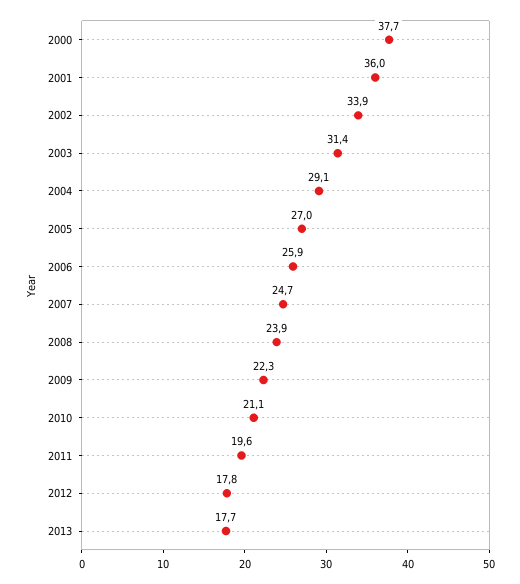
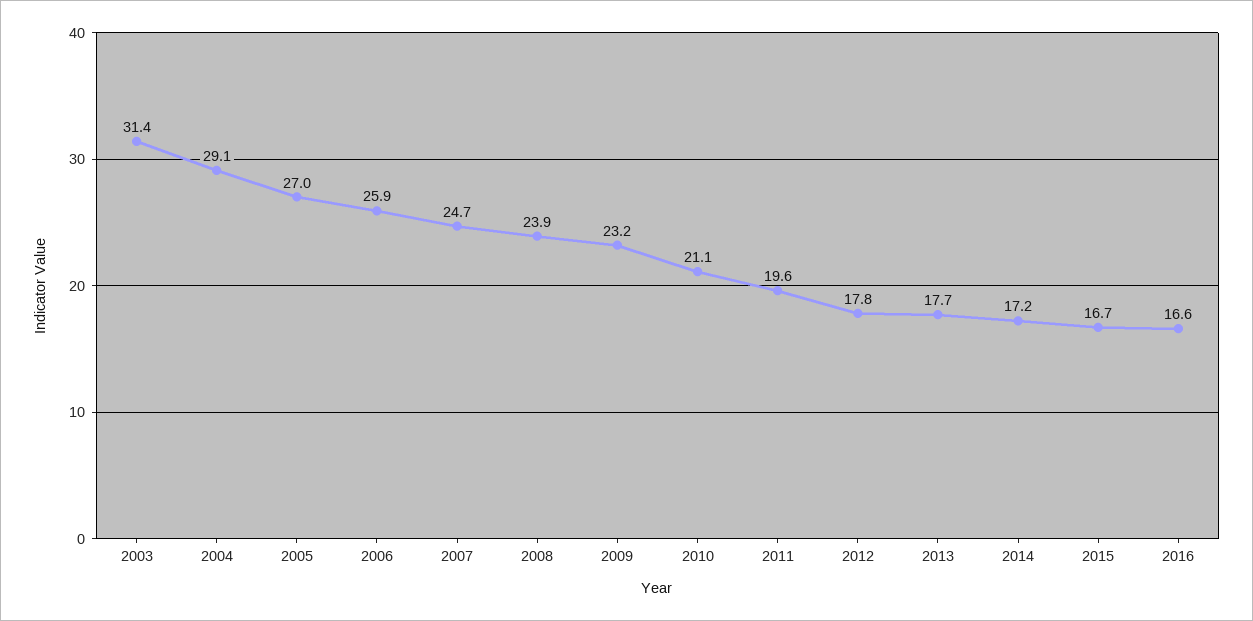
2000: 37.7 -> none
2001: 36 -> none
2002: 33.9 -> none
2009: 22.3 -> 23.2
2014: none -> 17.2
2015: none -> 16.7
2016: none -> 16.6

